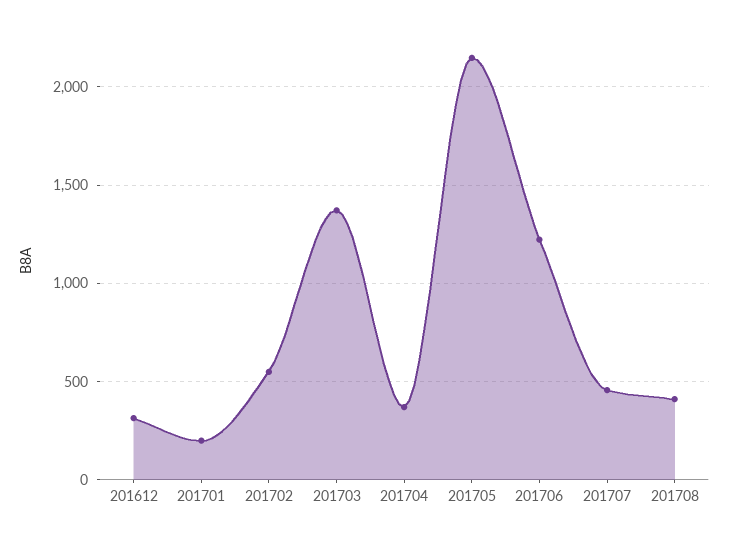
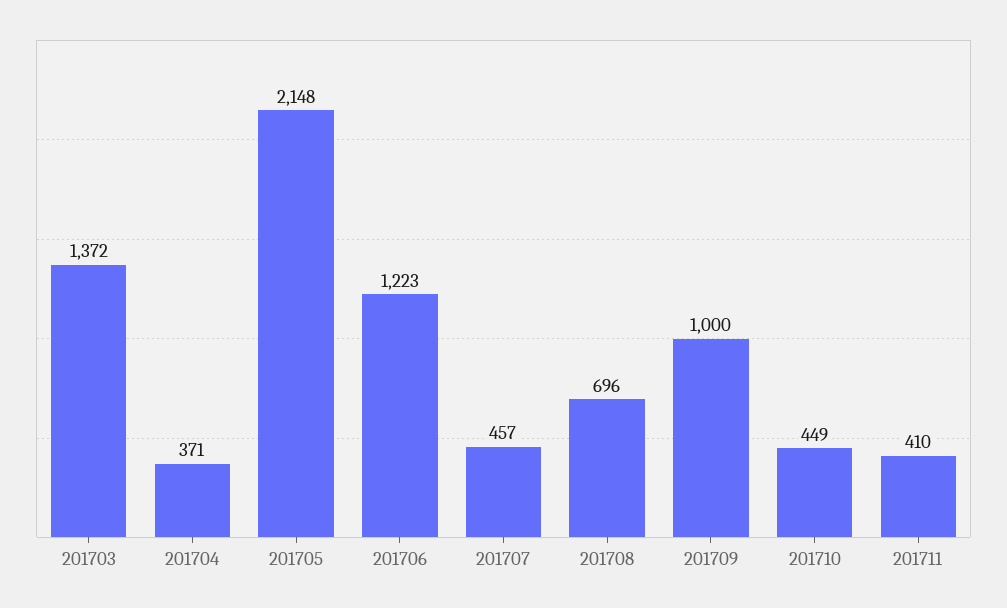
201612: 300 -> none
201701: 200 -> none
201702: 550 -> none
201708: 400 -> 696
201709: none -> 1000
201710: none -> 449
201711: none -> 410

